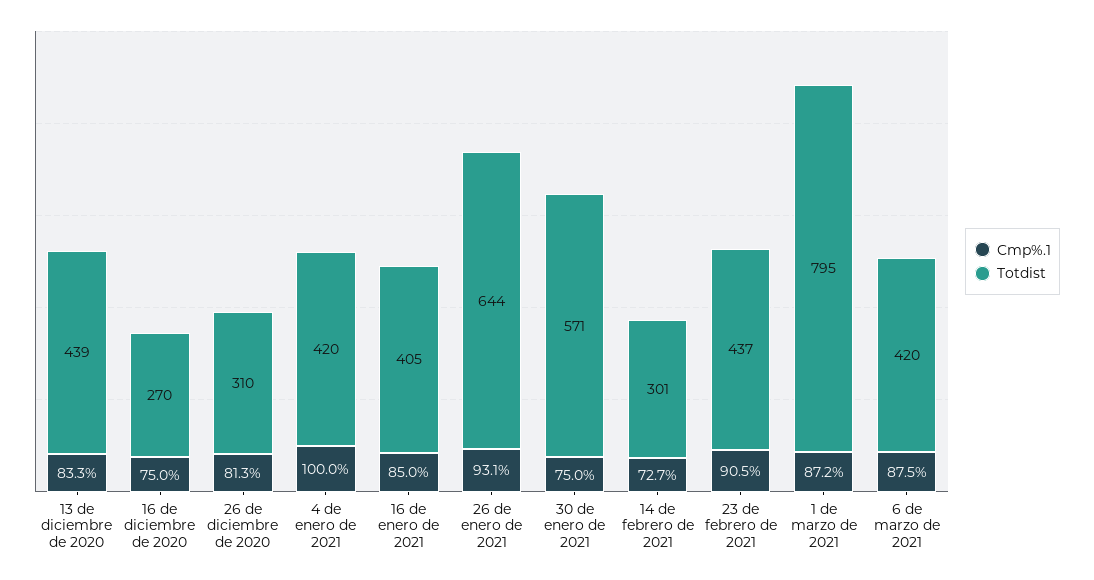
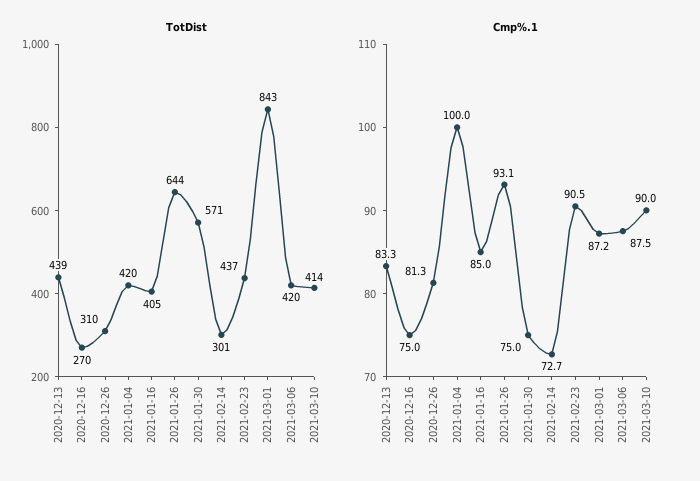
Totdist, 1 de marzo de 2021: 795 -> 843
Totdist, 2021-03-10: none -> 414
Cmp%.1, 2021-03-10: none -> 90

